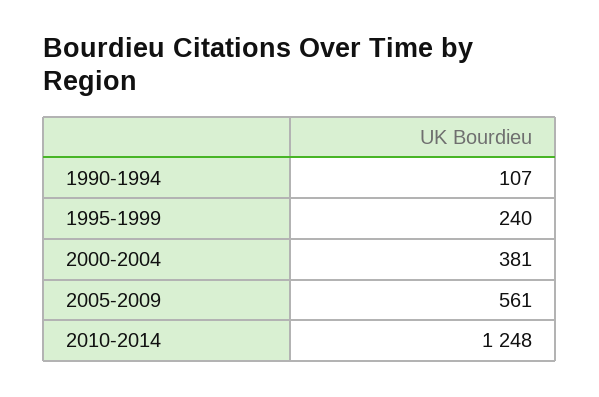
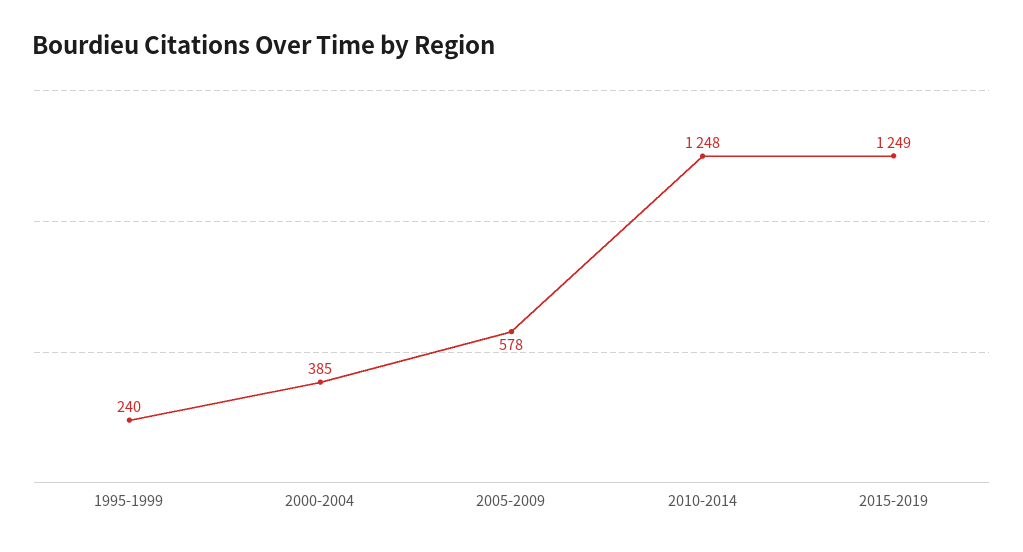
1990-1994: 107 -> none
2000-2004: 381 -> 385
2005-2009: 561 -> 578
2015-2019: none -> 1249

